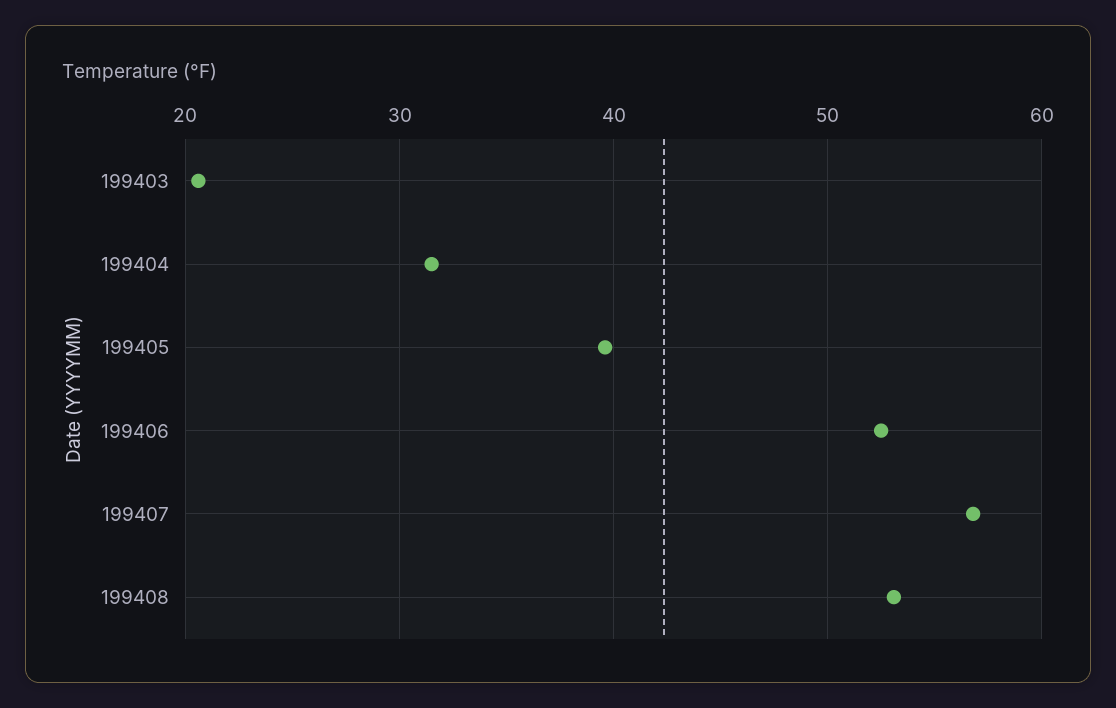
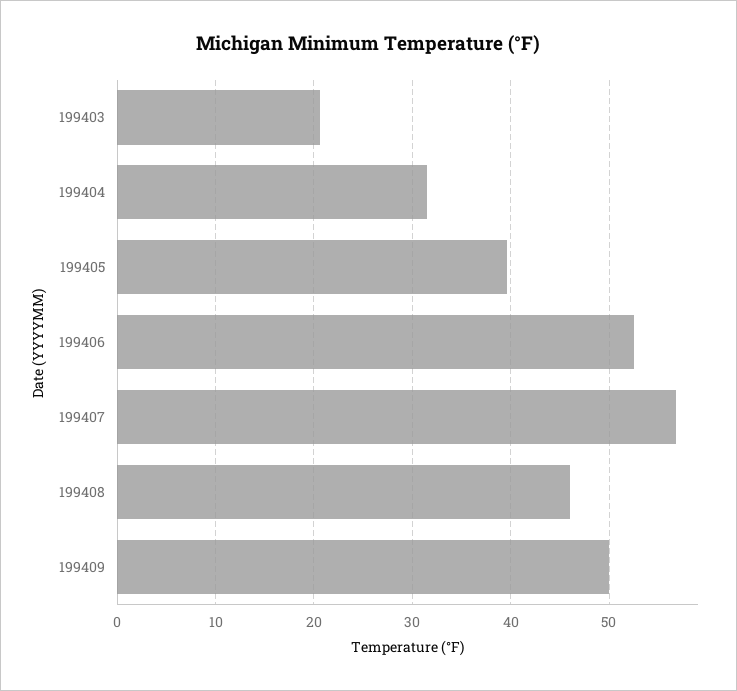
199408: 53 -> 46
199409: none -> 50

